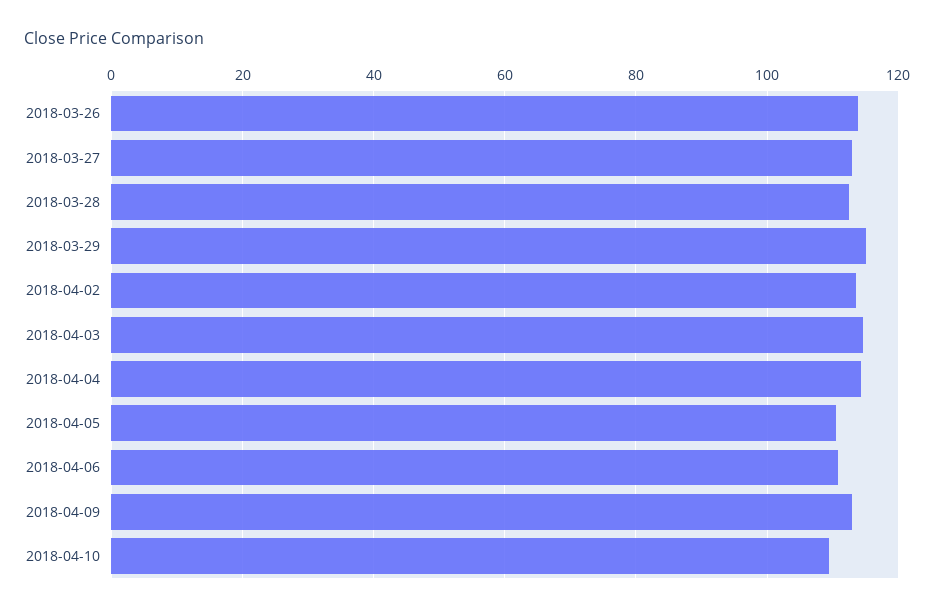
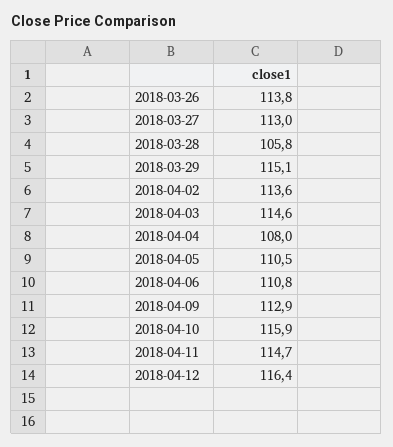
2018-03-28: 112 -> 105.8
2018-04-04: 114 -> 108
2018-04-10: 110 -> 115.9
2018-04-11: none -> 114.7
2018-04-12: none -> 116.4

